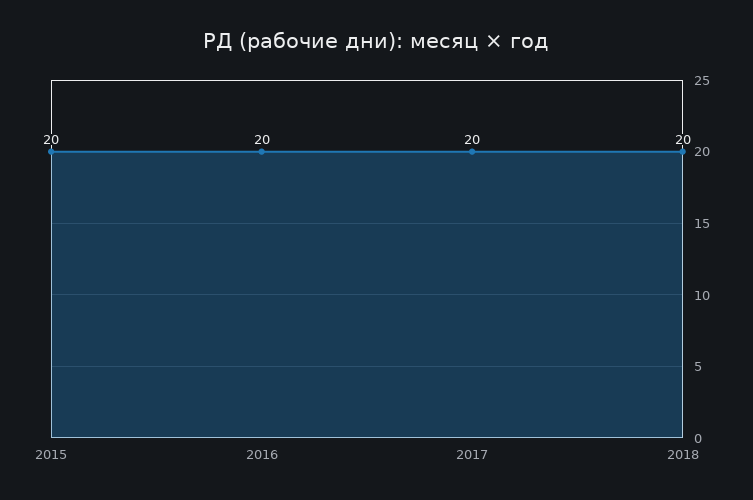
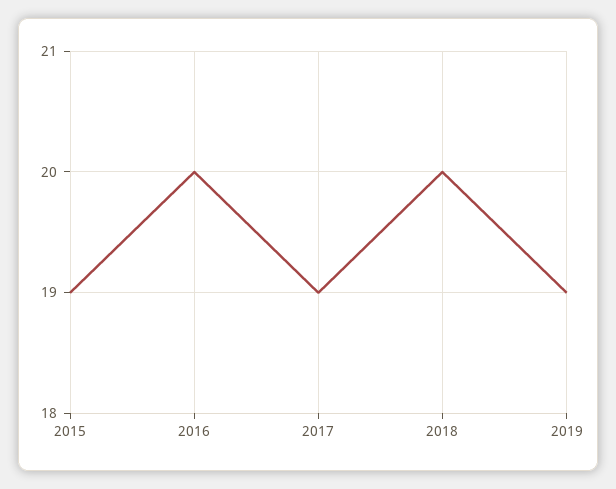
2015: 20 -> 19
2017: 20 -> 19
2019: none -> 19

